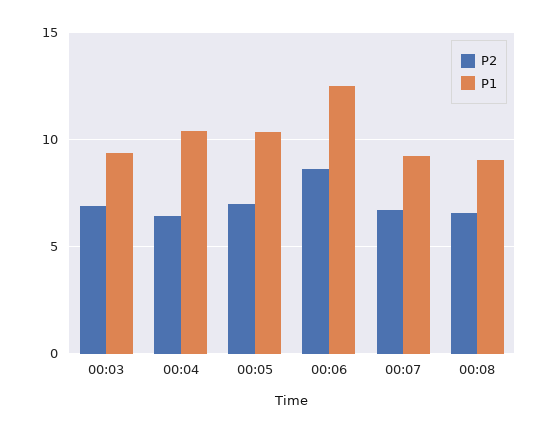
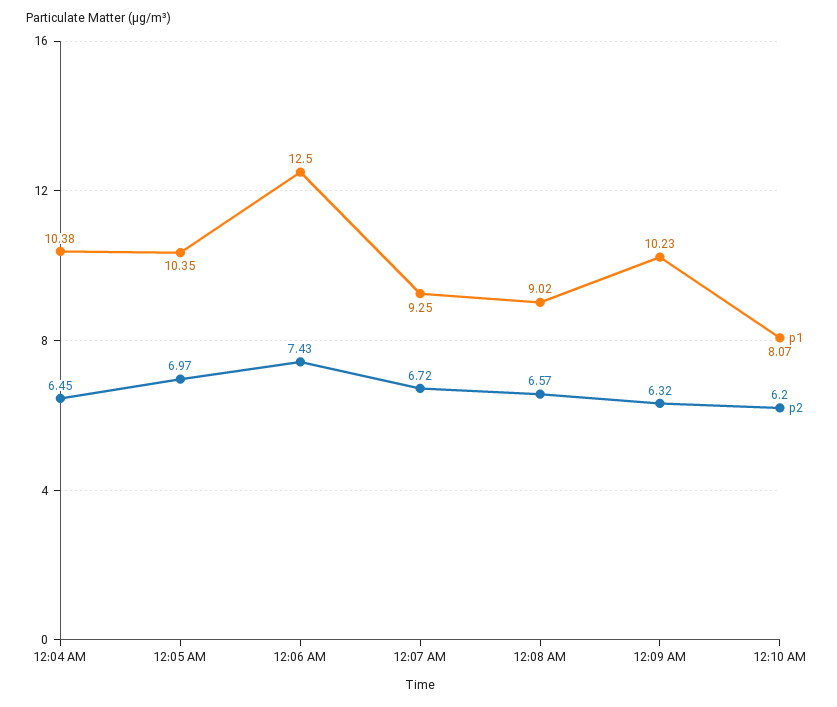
P2, 00:03: 7 -> none
P1, 00:03: 9.5 -> none
P2, 00:06: 8.5 -> 7.43
P1, 12:09 AM: none -> 10.23
P2, 12:09 AM: none -> 6.32
P1, 12:10 AM: none -> 8.07
P2, 12:10 AM: none -> 6.2

